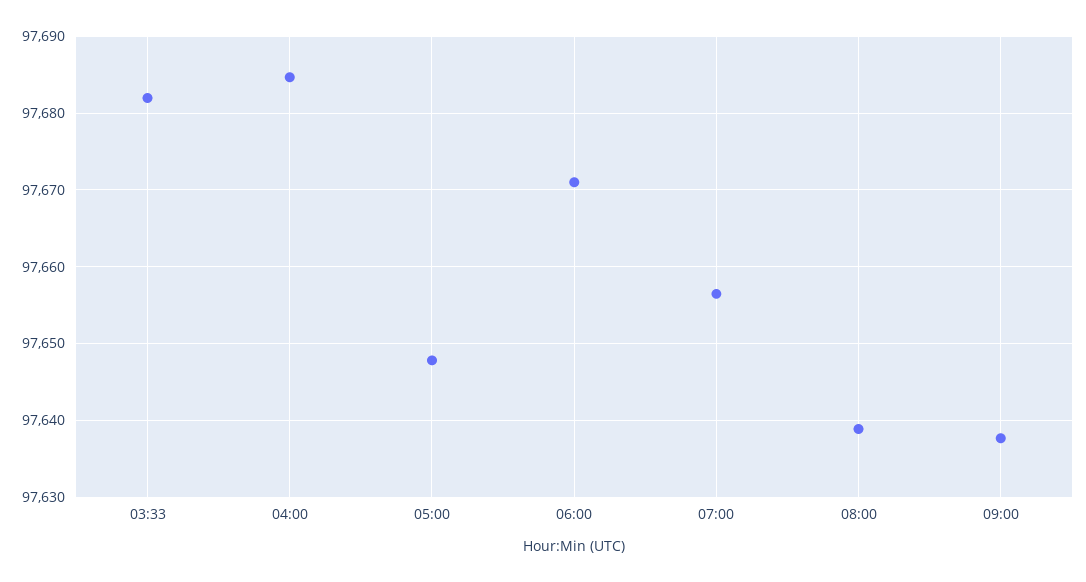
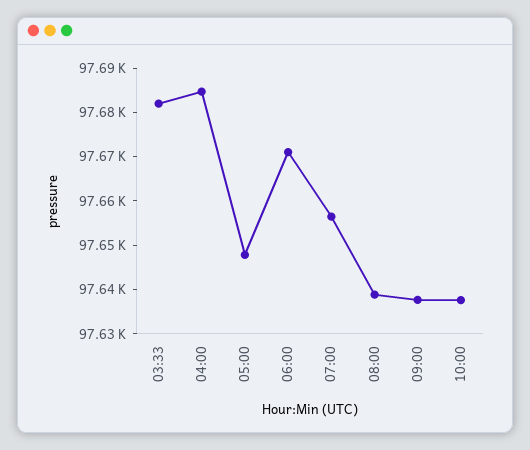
10:00: none -> 97638

